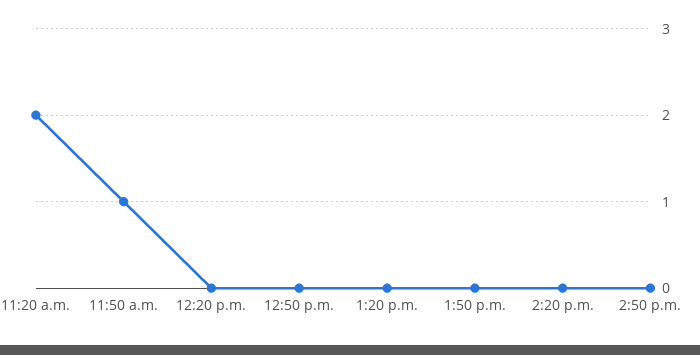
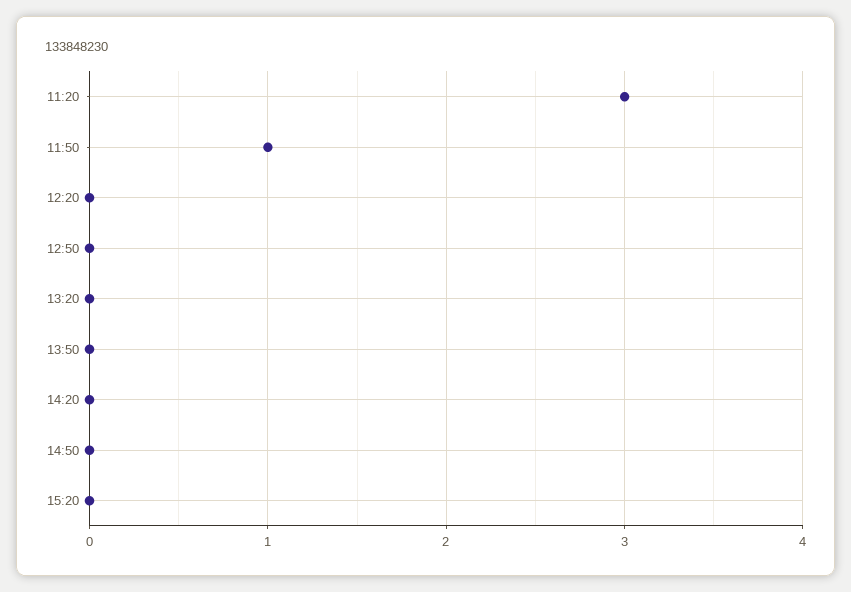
11:20 a.m.: 2 -> 3
15:20: none -> 0

